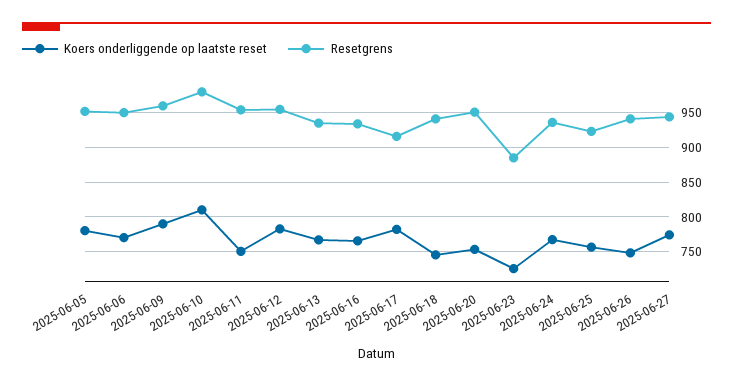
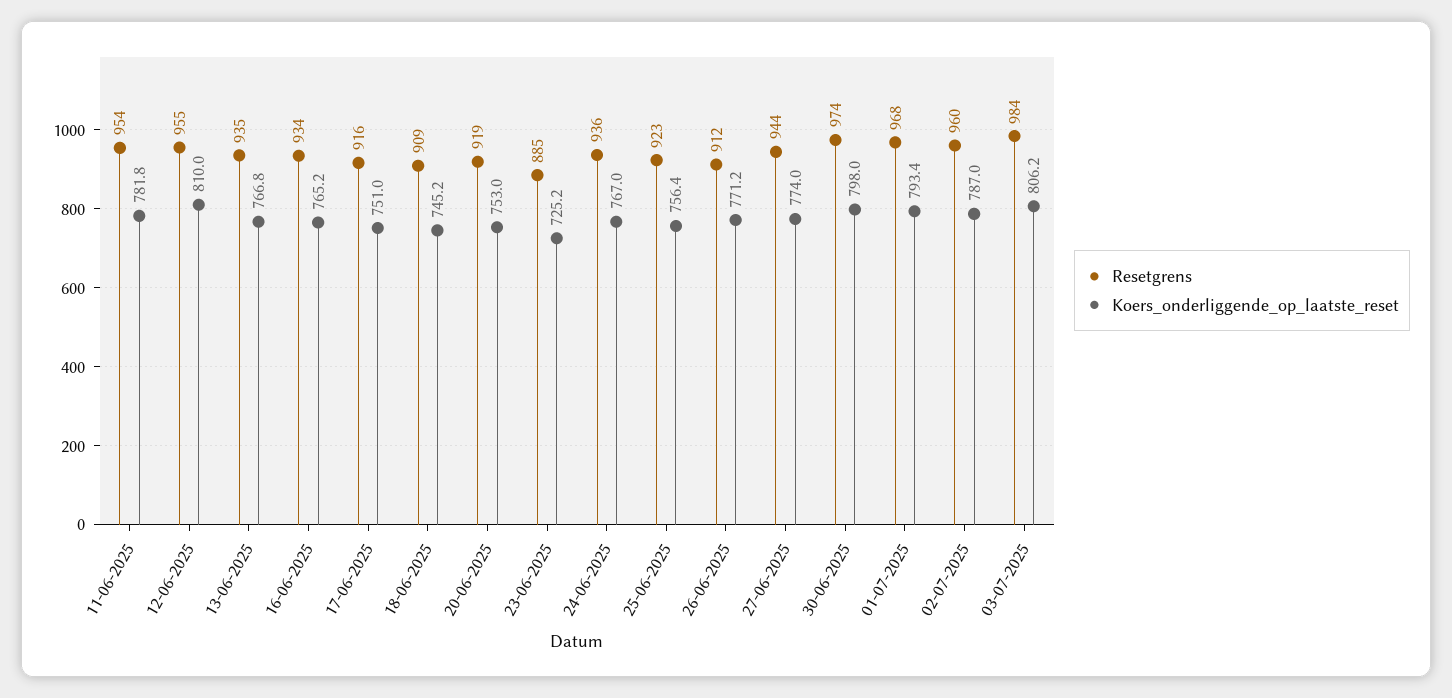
Koers onderliggende op laatste reset, 2025-06-05: 780 -> none
Resetgrens, 2025-06-05: 950 -> none
Koers onderliggende op laatste reset, 2025-06-06: 770 -> none
Resetgrens, 2025-06-06: 950 -> none
Koers onderliggende op laatste reset, 2025-06-09: 790 -> none
Resetgrens, 2025-06-09: 960 -> none
Koers onderliggende op laatste reset, 2025-06-10: 810 -> none
Resetgrens, 2025-06-10: 980 -> none
Koers onderliggende op laatste reset, 2025-06-11: 750 -> 781.8
Koers onderliggende op laatste reset, 2025-06-12: 780 -> 810
Koers onderliggende op laatste reset, 2025-06-17: 780 -> 751
Resetgrens, 2025-06-18: 940 -> 909
Resetgrens, 2025-06-20: 950 -> 919
Koers onderliggende op laatste reset, 2025-06-26: 750 -> 771.2
Resetgrens, 2025-06-26: 940 -> 912
Resetgrens, 30-06-2025: none -> 974
Koers onderliggende op laatste reset, 30-06-2025: none -> 798
Resetgrens, 01-07-2025: none -> 968
Koers onderliggende op laatste reset, 01-07-2025: none -> 793.4
Resetgrens, 02-07-2025: none -> 960
Koers onderliggende op laatste reset, 02-07-2025: none -> 787
Resetgrens, 03-07-2025: none -> 984
Koers onderliggende op laatste reset, 03-07-2025: none -> 806.2

